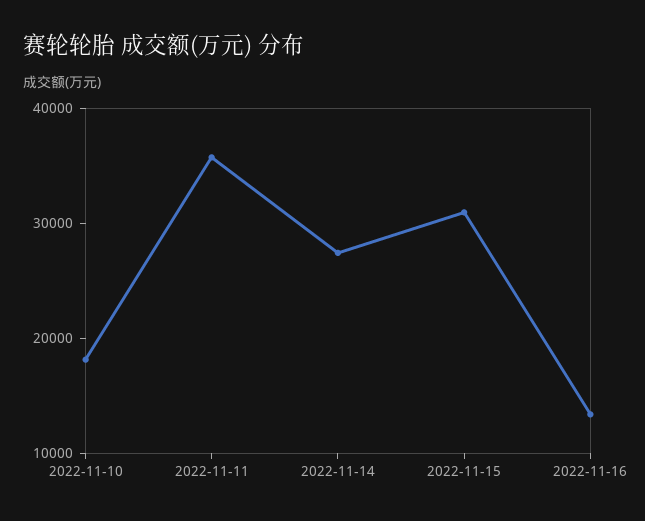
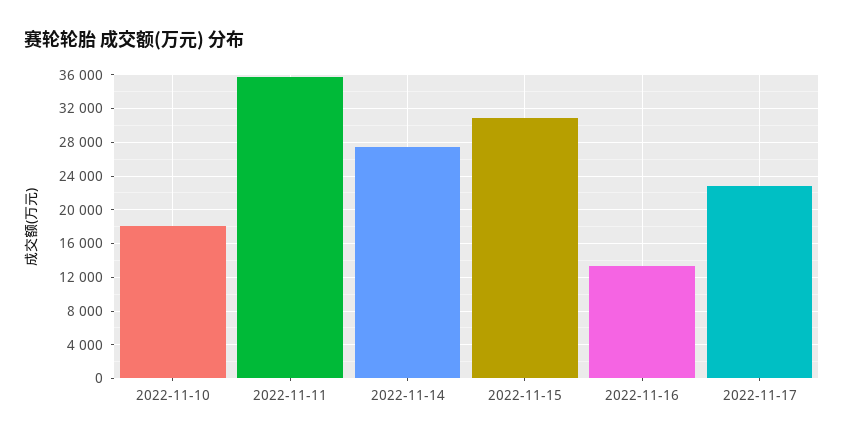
2022-11-17: none -> 23000

